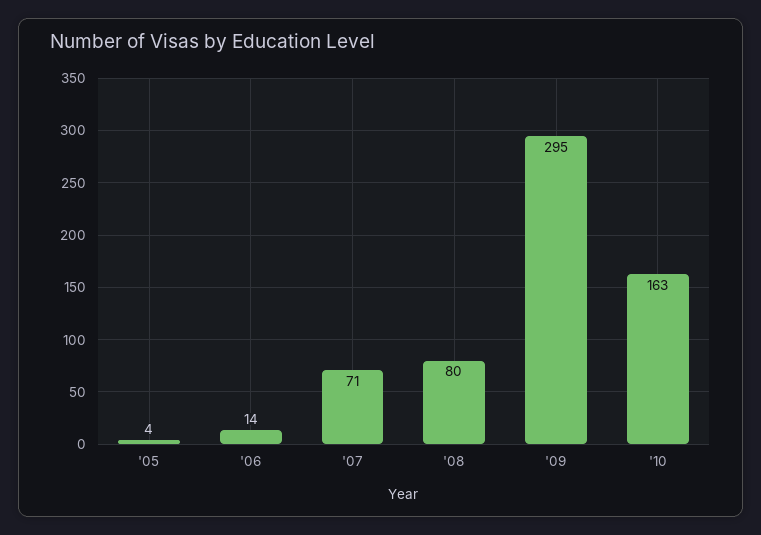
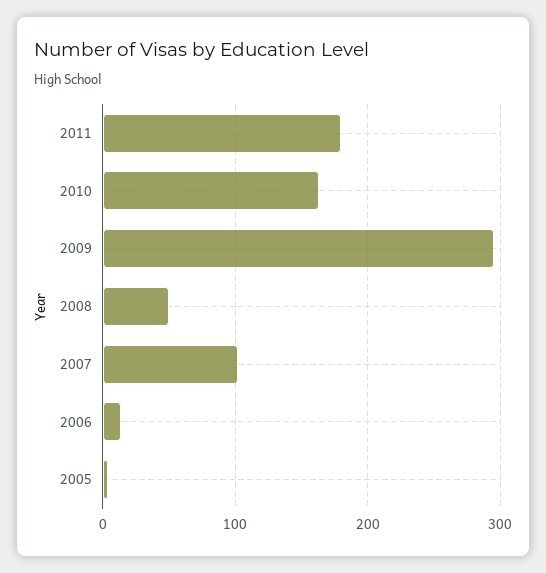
'07: 71 -> 100
'08: 80 -> 50
2011: none -> 180

